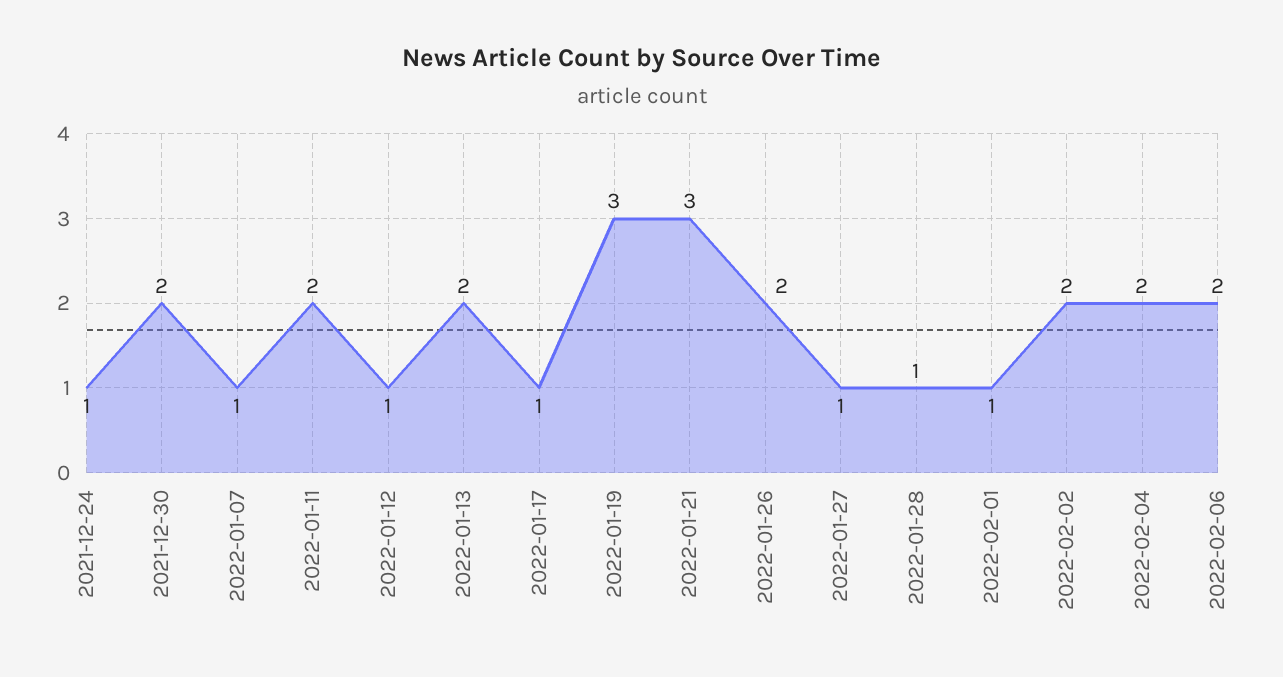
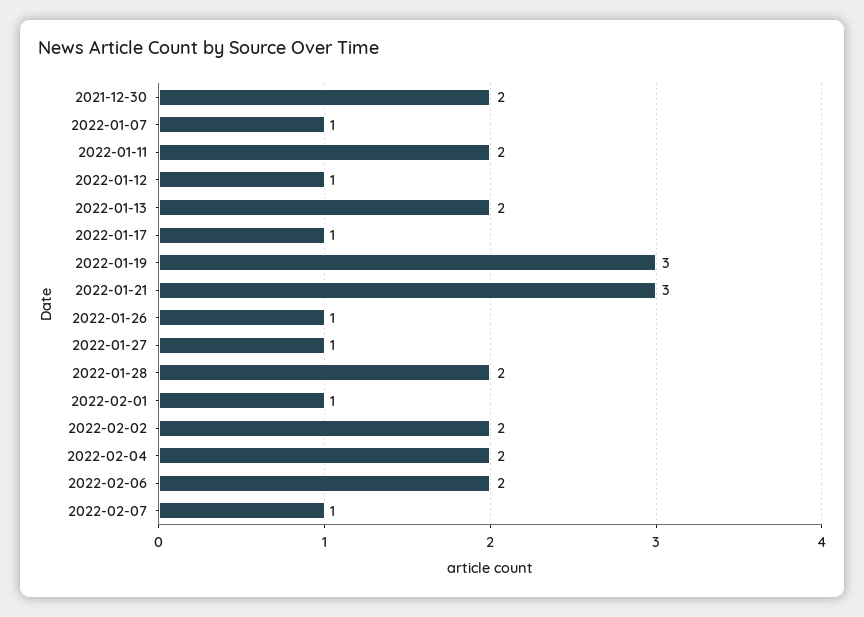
2021-12-24: 1 -> none
2022-01-26: 2 -> 1
2022-01-28: 1 -> 2
2022-02-07: none -> 1

